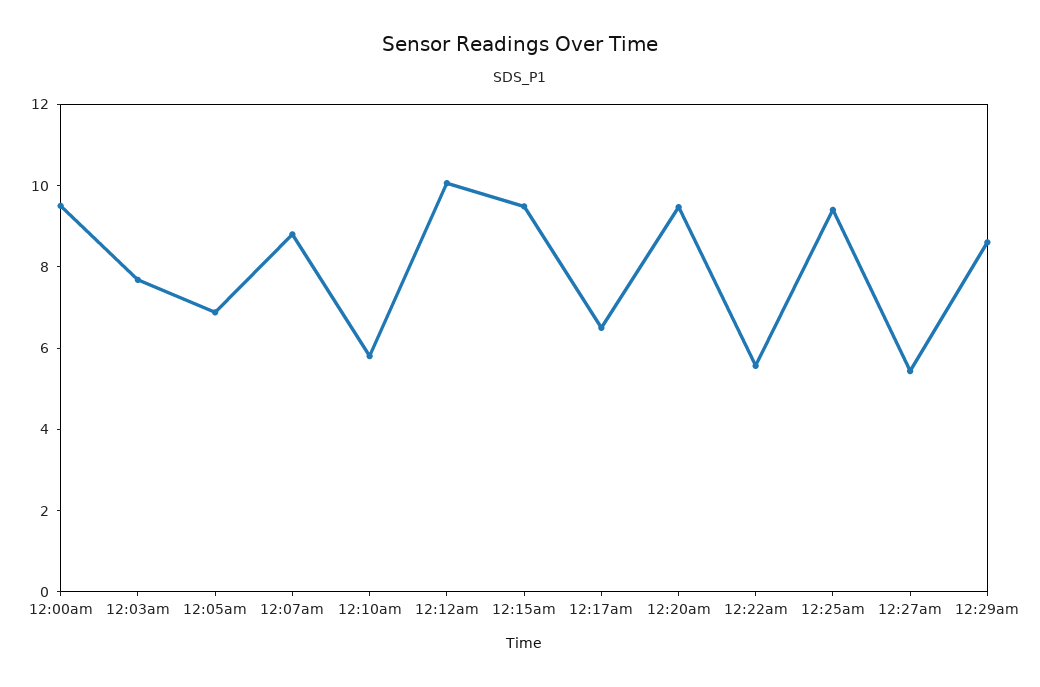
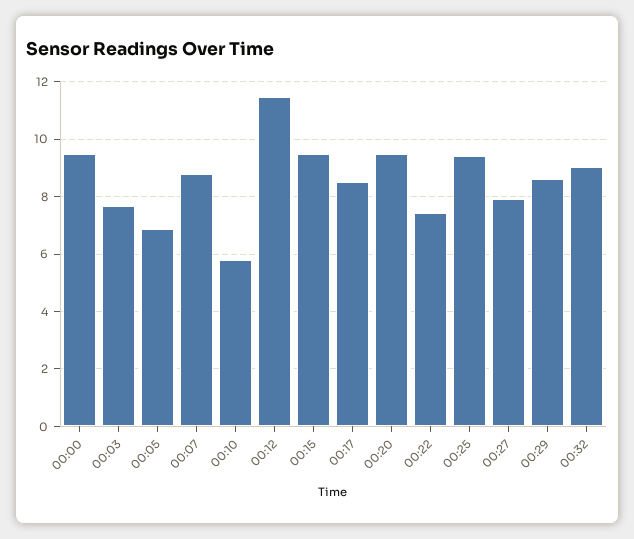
12:12am: 10 -> 11.5
12:17am: 6.5 -> 8.5
12:22am: 5.5 -> 7.5
12:27am: 5.5 -> 8
00:32: none -> 9

